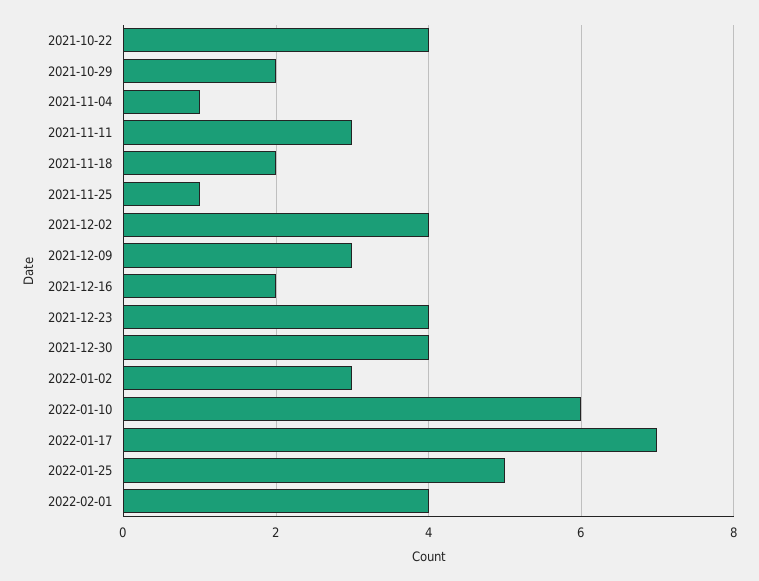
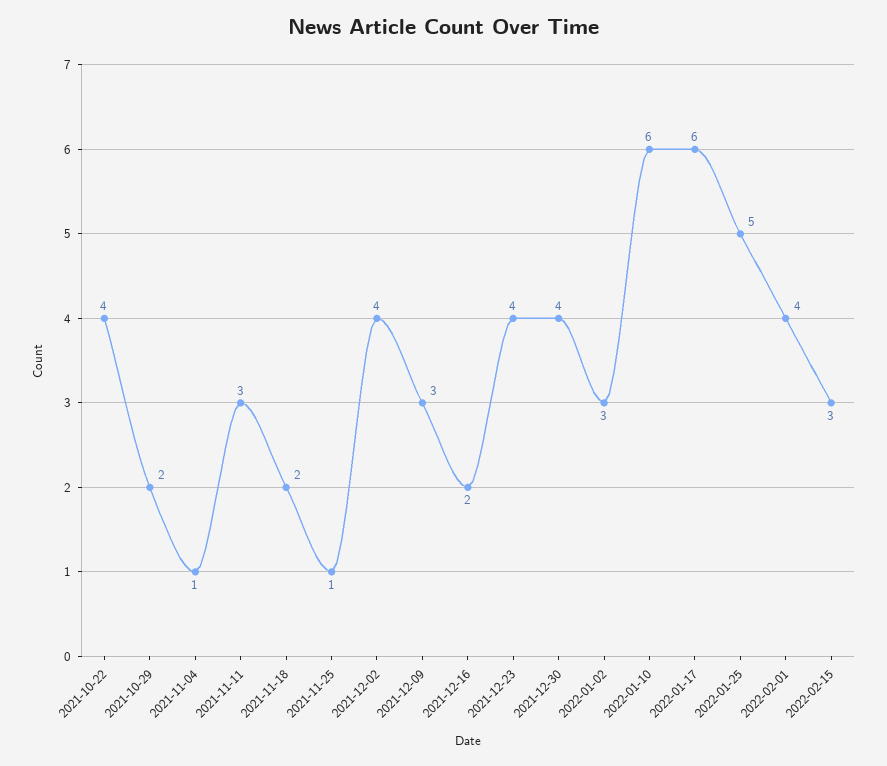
2022-01-17: 7 -> 6
2022-02-15: none -> 3

